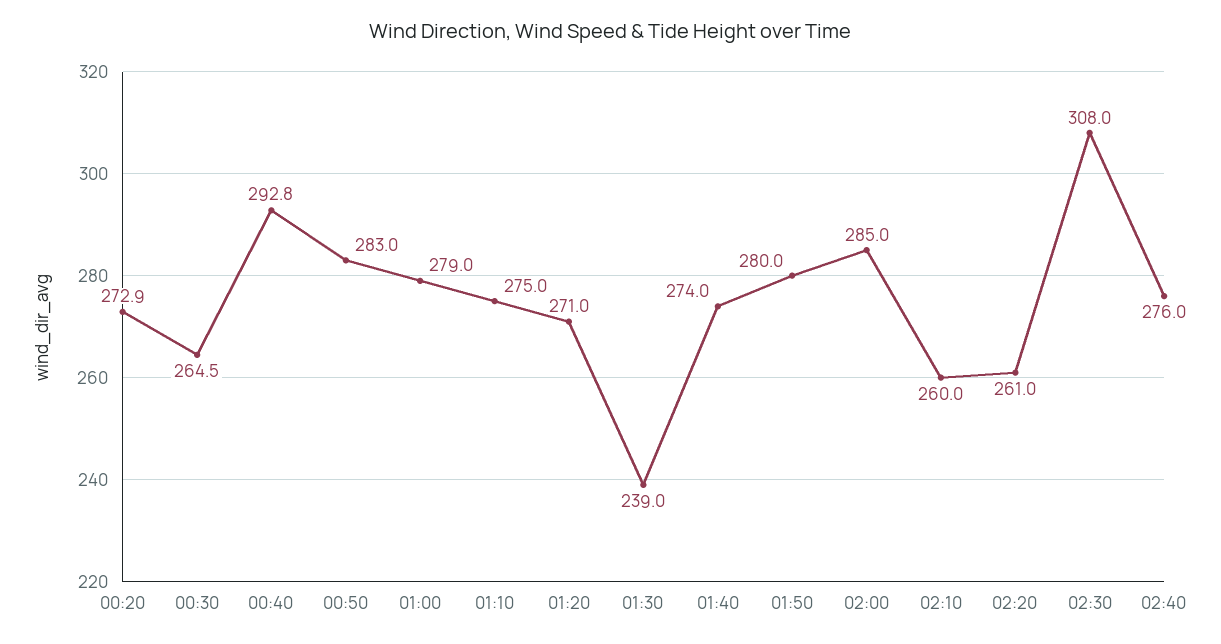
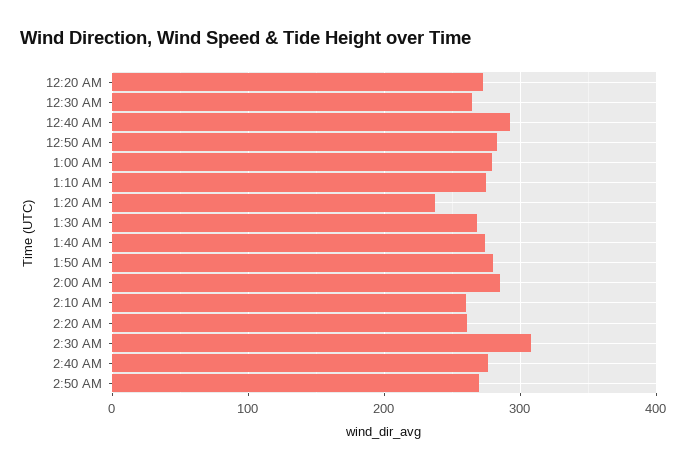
01:20: 271 -> 240
01:30: 239 -> 270
2:50 AM: none -> 270

